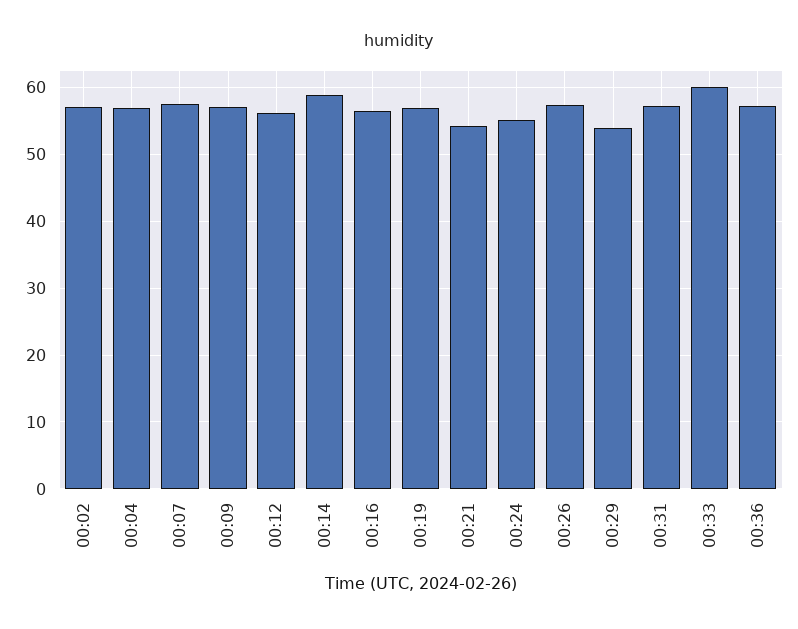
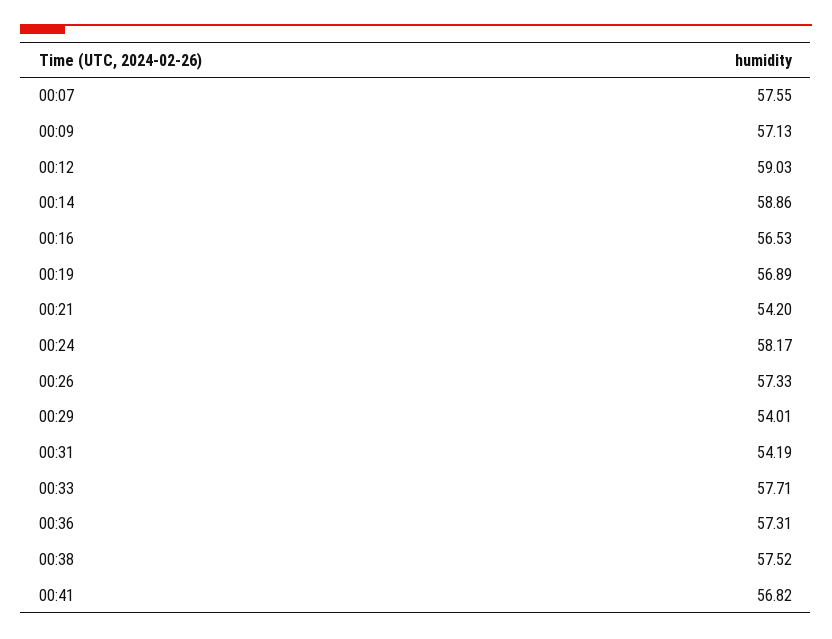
00:02: 57 -> none
00:04: 57 -> none
00:12: 56 -> 59.03
00:24: 55 -> 58.17
00:31: 57 -> 54.19
00:33: 60 -> 57.71
00:38: none -> 57.52
00:41: none -> 56.82

